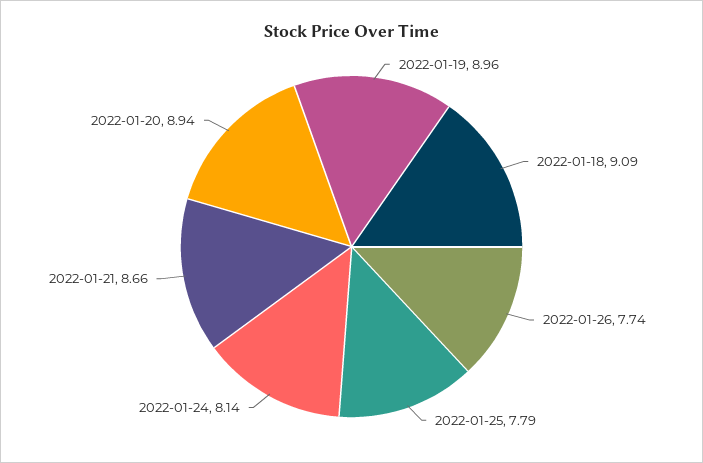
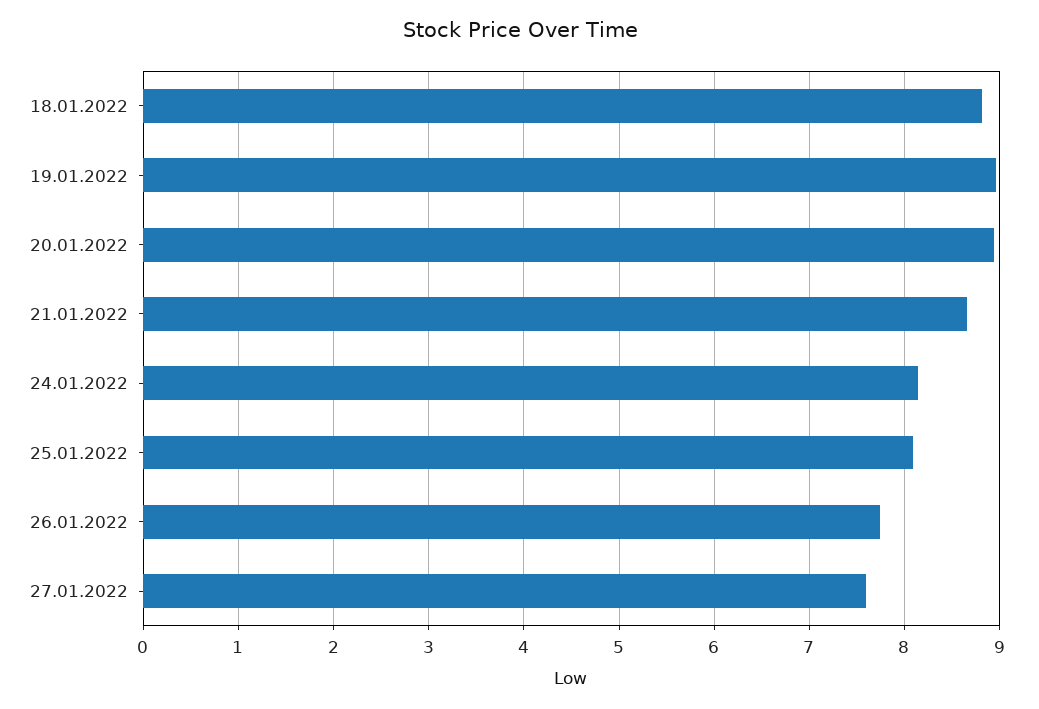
2022-01-18: 9.09 -> 8.8
2022-01-25: 7.79 -> 8.1
27.01.2022: none -> 7.6

